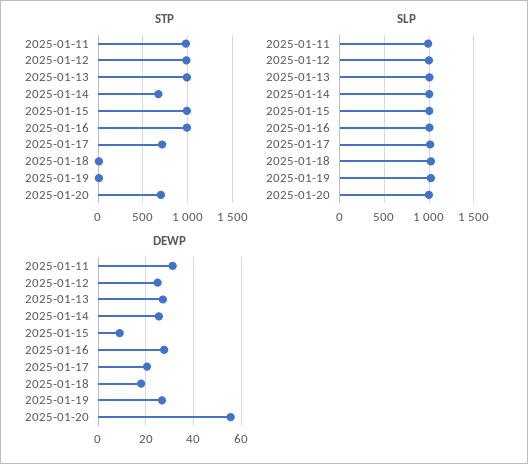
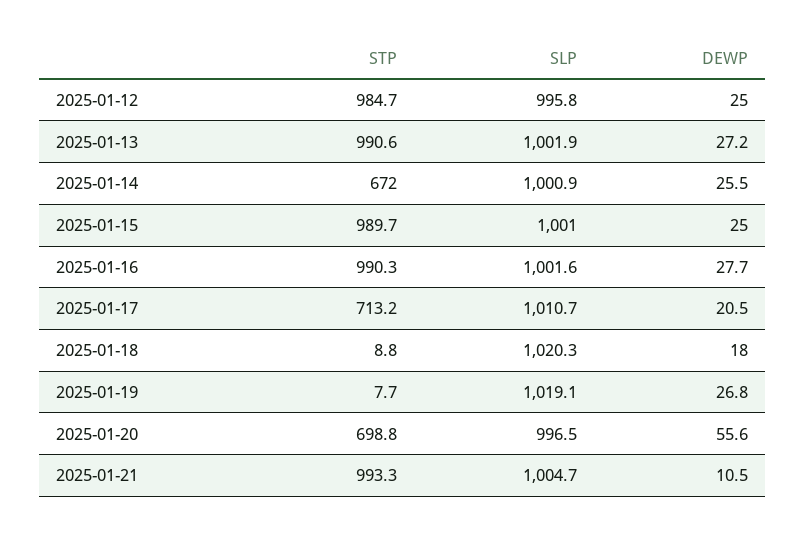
STP, 2025-01-11: 1000 -> none
SLP, 2025-01-11: 1000 -> none
DEWP, 2025-01-11: 30 -> none
DEWP, 2025-01-15: 10 -> 25
STP, 2025-01-21: none -> 993.3
SLP, 2025-01-21: none -> 1004.7
DEWP, 2025-01-21: none -> 10.5

